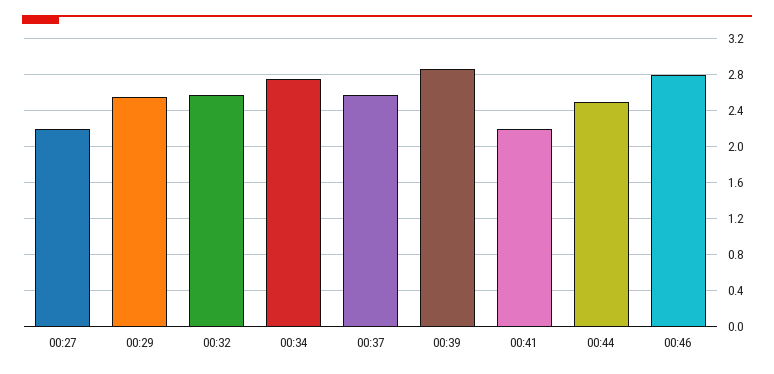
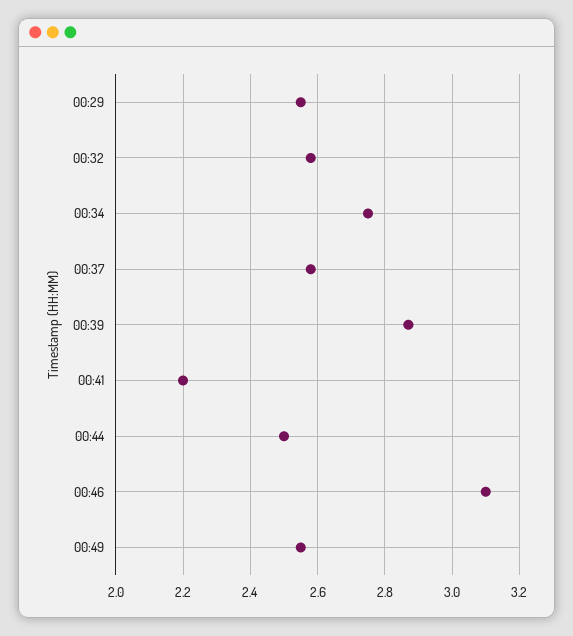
00:27: 2.2 -> none
00:46: 2.8 -> 3.1
00:49: none -> 2.55

